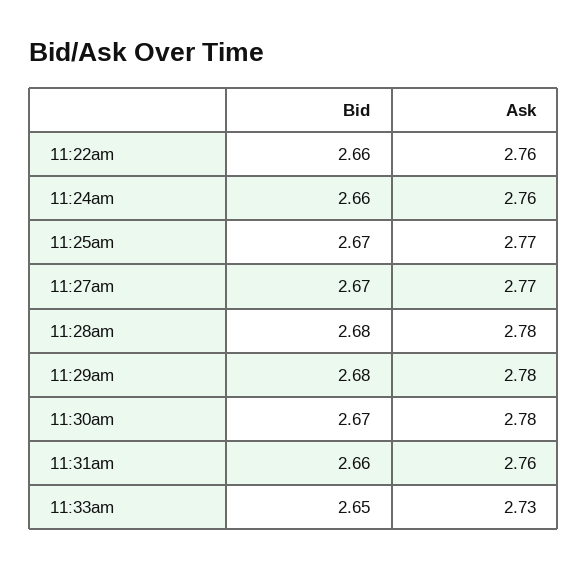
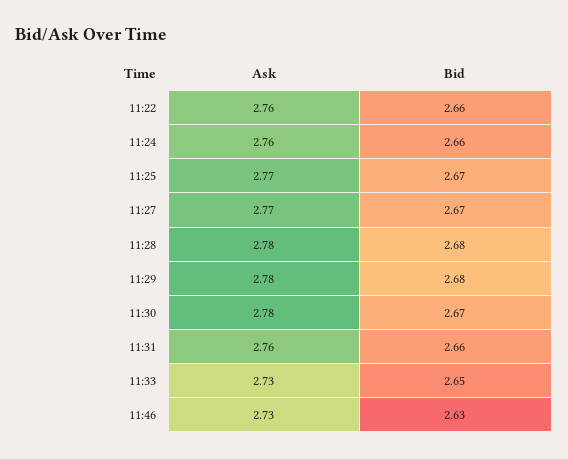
Ask, 11:46: none -> 2.73
Bid, 11:46: none -> 2.63

